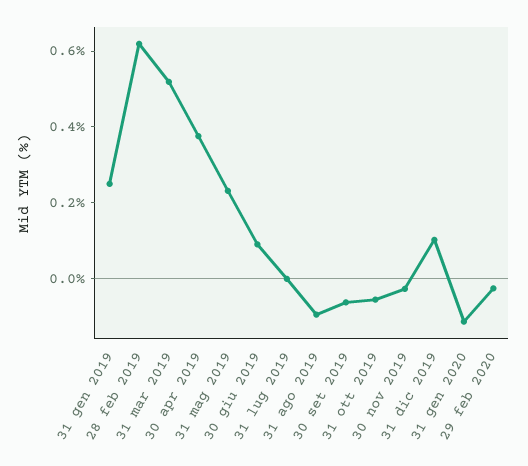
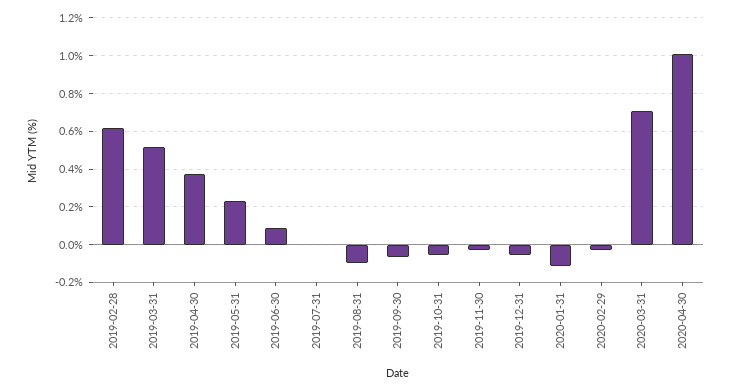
31 gen 2019: 0.25 -> none
31 dic 2019: 0.1 -> -0.05
2020-03-31: none -> 0.7
2020-04-30: none -> 1

